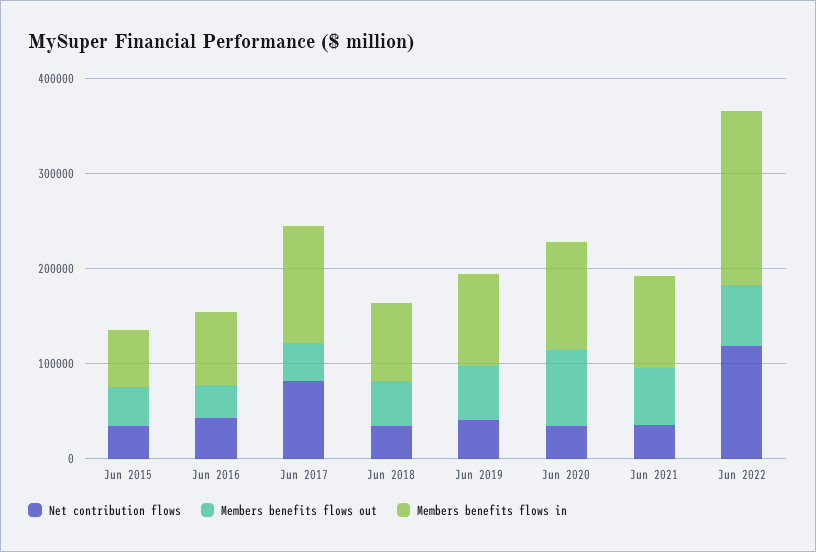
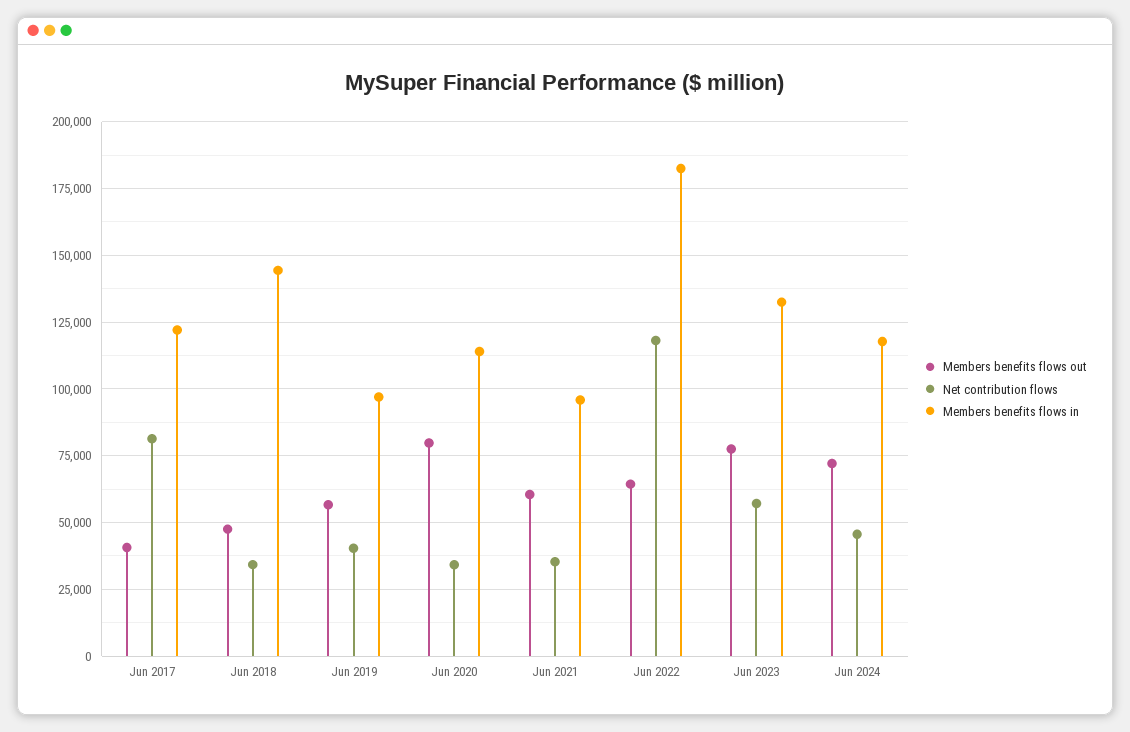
Net contribution flows, Jun 2015: 40000 -> none
Members benefits flows out, Jun 2015: 40000 -> none
Members benefits flows in, Jun 2015: 60000 -> none
Net contribution flows, Jun 2016: 40000 -> none
Members benefits flows out, Jun 2016: 40000 -> none
Members benefits flows in, Jun 2016: 80000 -> none
Members benefits flows in, Jun 2018: 80000 -> 145000
Members benefits flows out, Jun 2023: none -> 77500
Net contribution flows, Jun 2023: none -> 57500
Members benefits flows in, Jun 2023: none -> 132500
Members benefits flows out, Jun 2024: none -> 72500
Net contribution flows, Jun 2024: none -> 45000
Members benefits flows in, Jun 2024: none -> 117500

